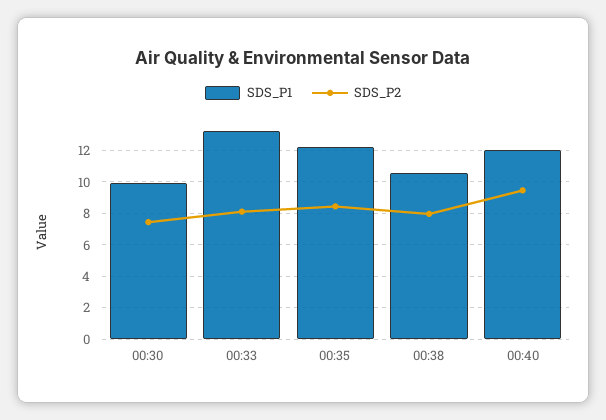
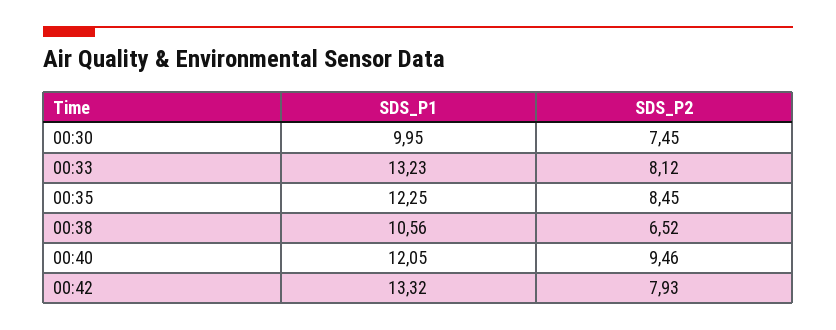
SDS_P2, 00:38: 8 -> 6.52
SDS_P1, 00:42: none -> 13.32
SDS_P2, 00:42: none -> 7.93

